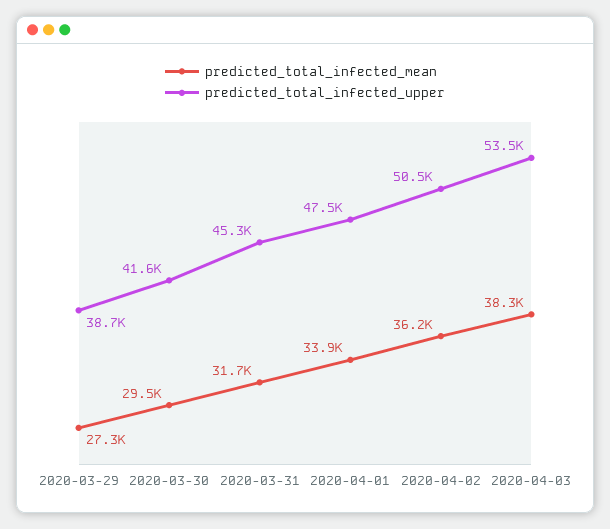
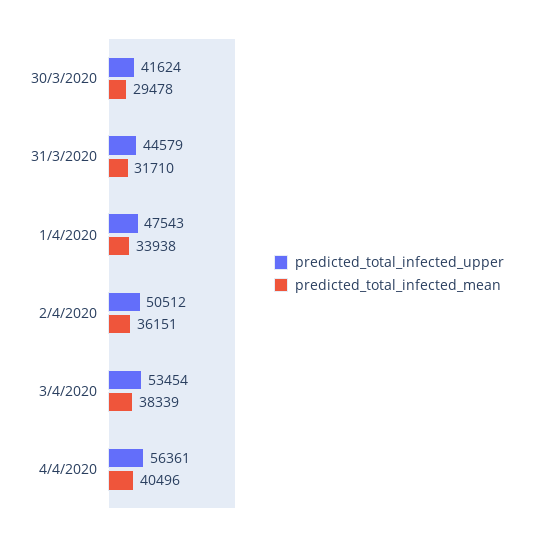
predicted_total_infected_mean, 2020-03-29: 27300 -> none
predicted_total_infected_upper, 2020-03-29: 38700 -> none
predicted_total_infected_upper, 2020-03-31: 45300 -> 44579
predicted_total_infected_upper, 4/4/2020: none -> 56361
predicted_total_infected_mean, 4/4/2020: none -> 40496

